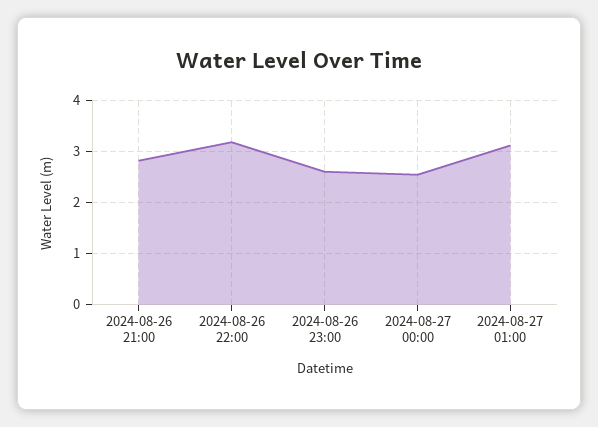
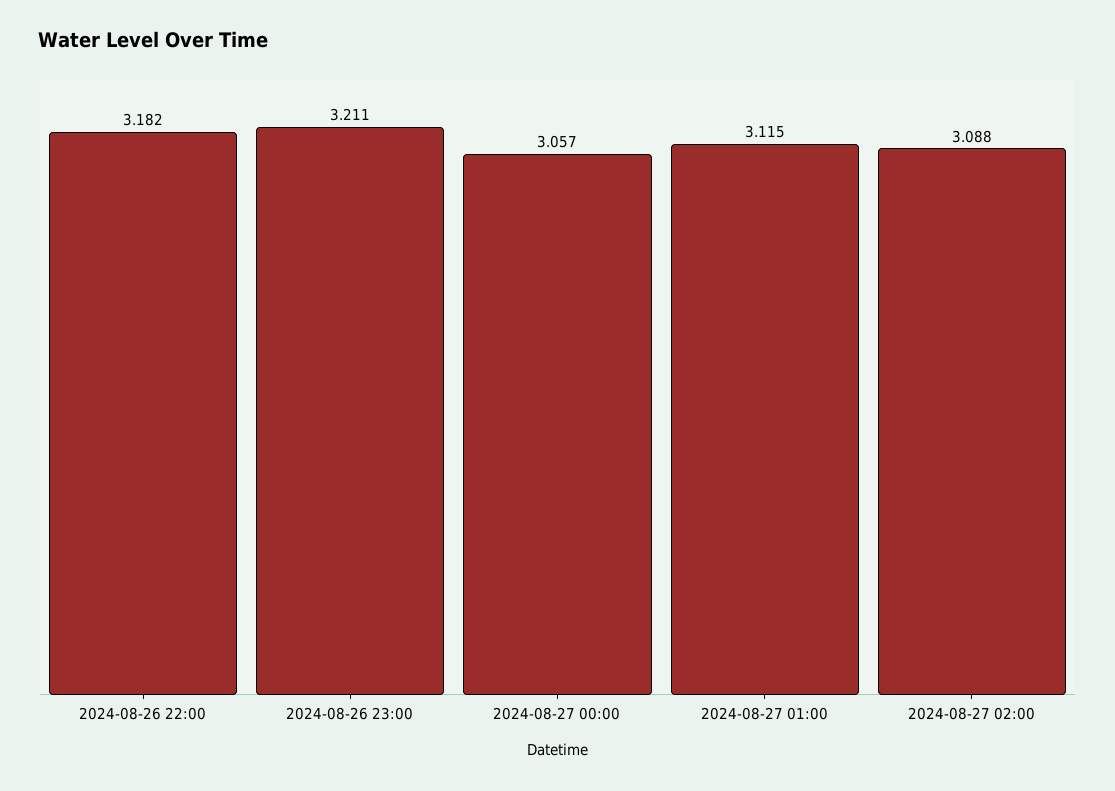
2024-08-26 21:00: 2.8 -> none
2024-08-26 23:00: 2.6 -> 3.211
2024-08-27 00:00: 2.6 -> 3.057
2024-08-27 02:00: none -> 3.088

